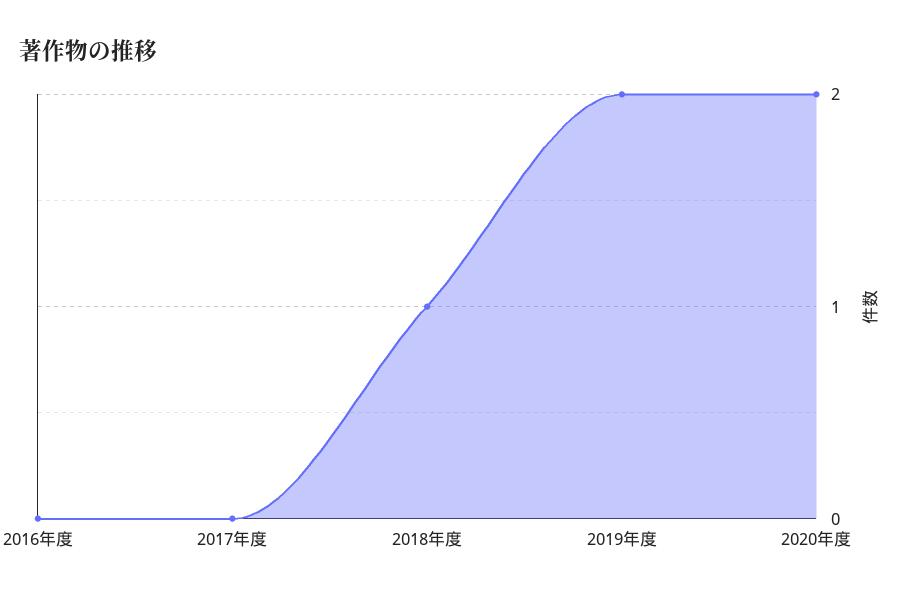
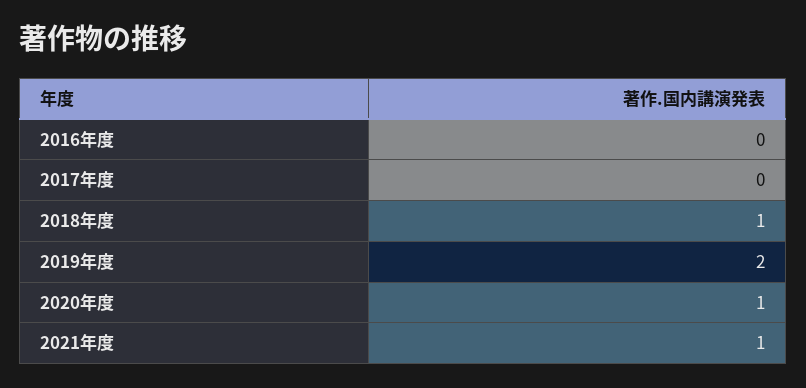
2020年度: 2 -> 1
2021年度: none -> 1

